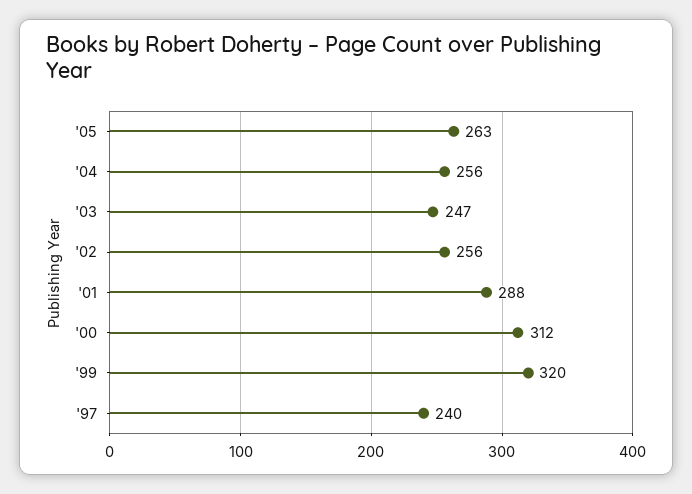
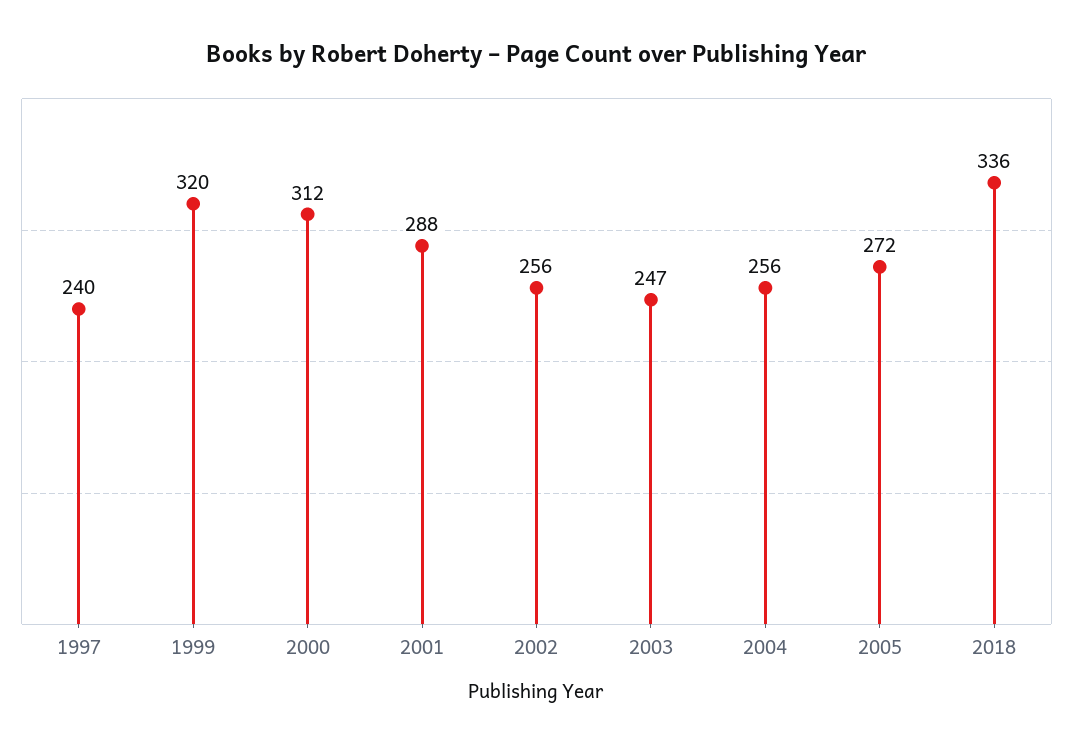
'05: 263 -> 272
2018: none -> 336

